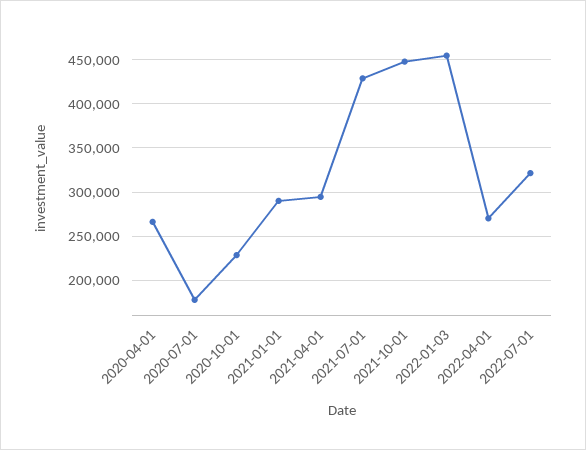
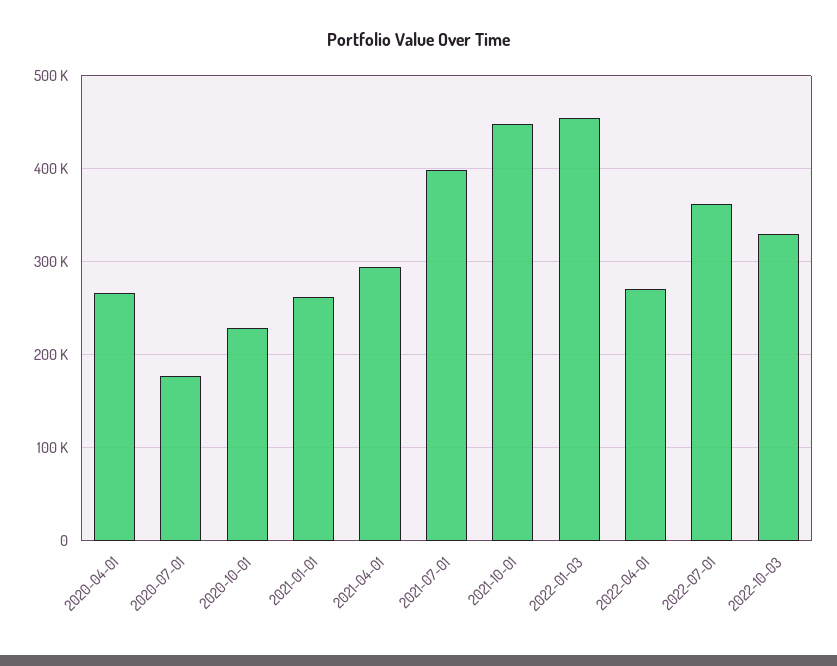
2021-01-01: 290000 -> 260000
2021-07-01: 430000 -> 400000
2022-07-01: 320000 -> 360000
2022-10-03: none -> 330000

